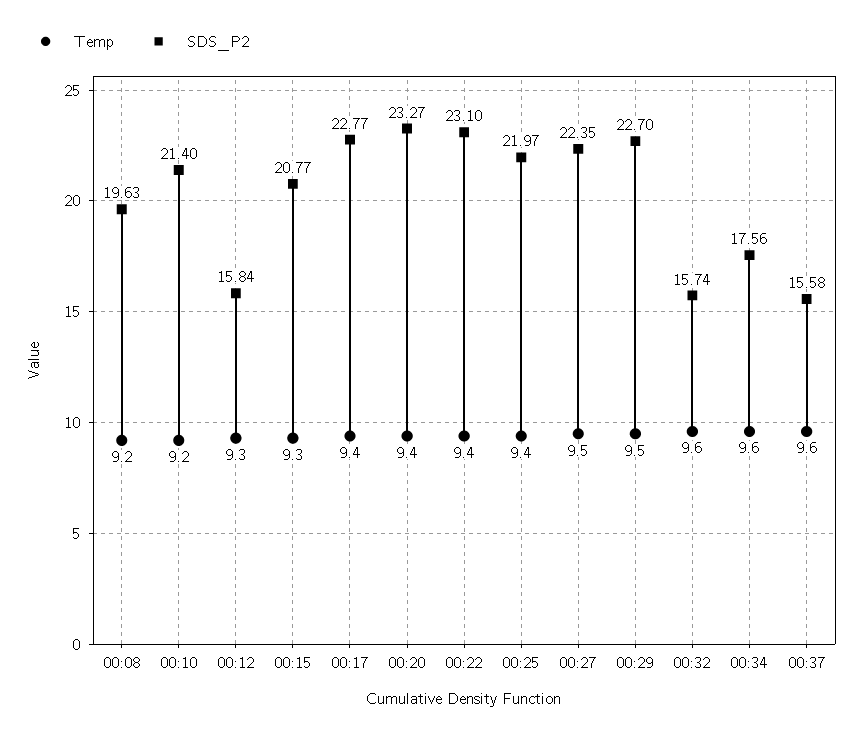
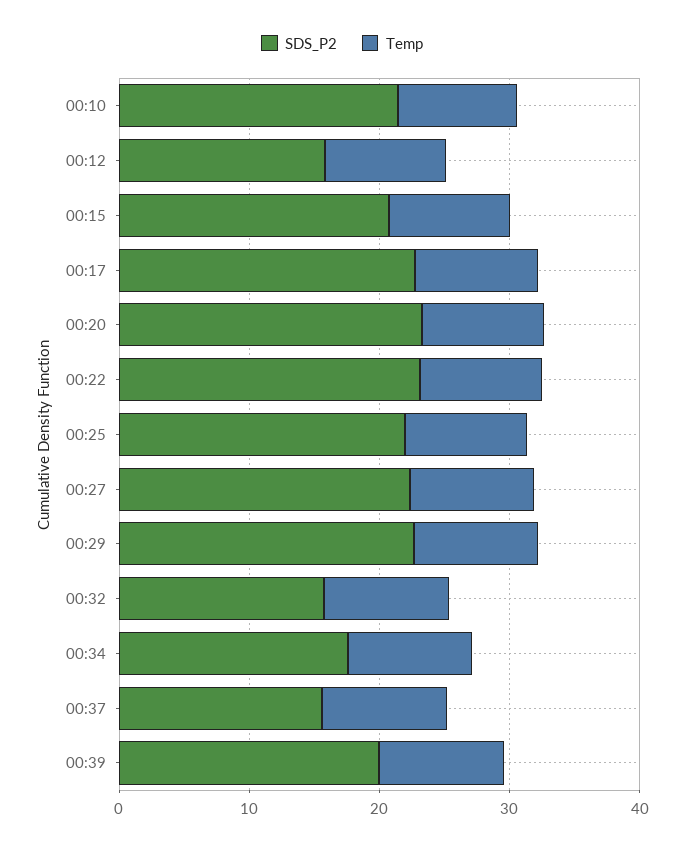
Temp, 00:08: 9.2 -> none
SDS_P2, 00:08: 19.63 -> none
SDS_P2, 00:39: none -> 20
Temp, 00:39: none -> 10

